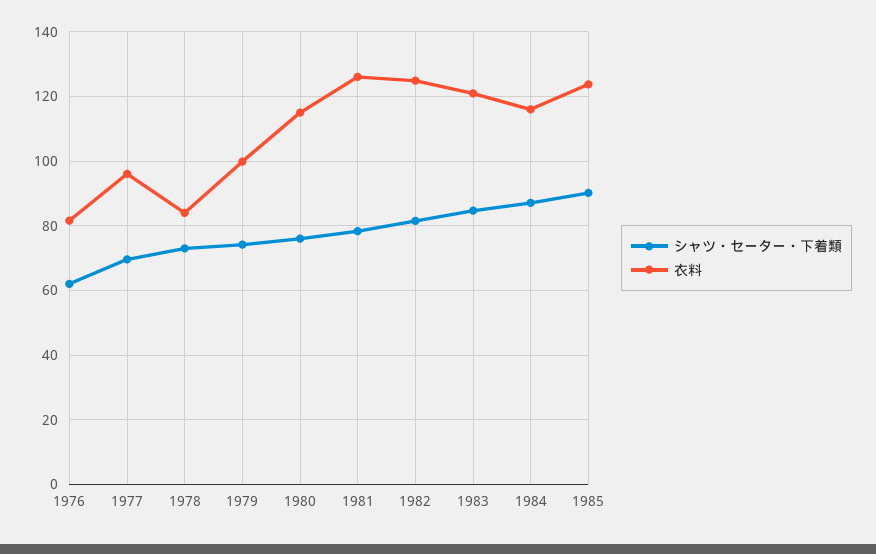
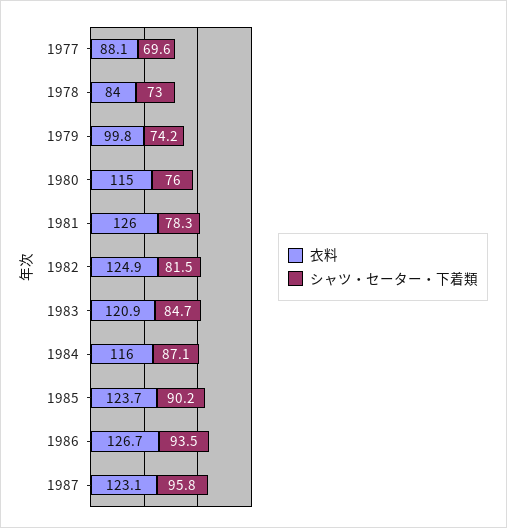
シャツ・セーター・下着類, 1976: 62 -> none
衣料, 1976: 82 -> none
衣料, 1977: 96 -> 88.1
衣料, 1986: none -> 126.7
シャツ・セーター・下着類, 1986: none -> 93.5
衣料, 1987: none -> 123.1
シャツ・セーター・下着類, 1987: none -> 95.8

